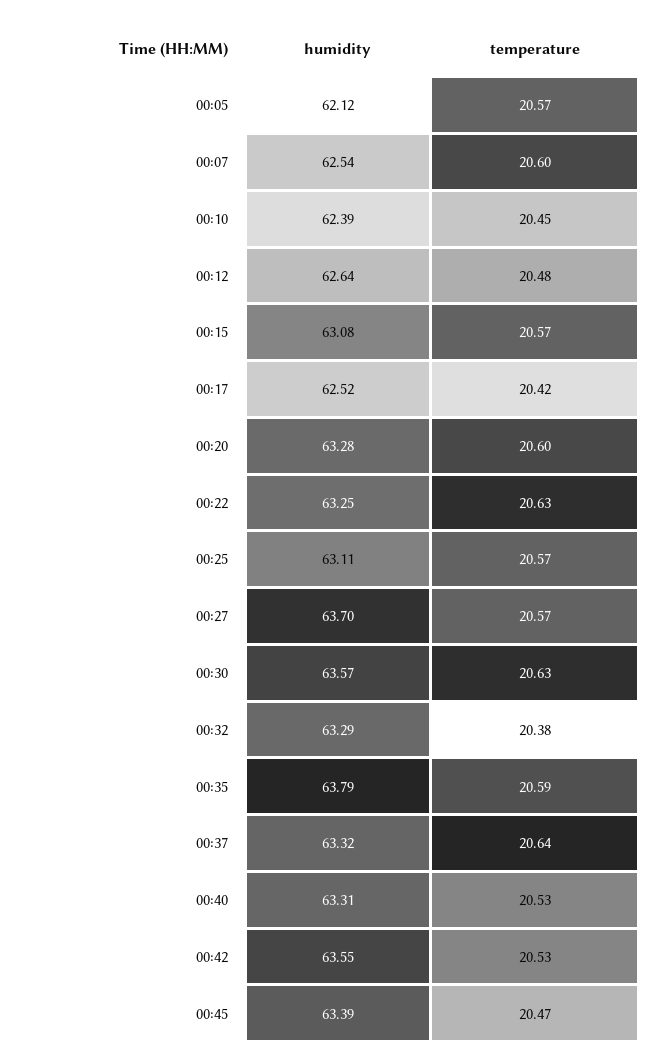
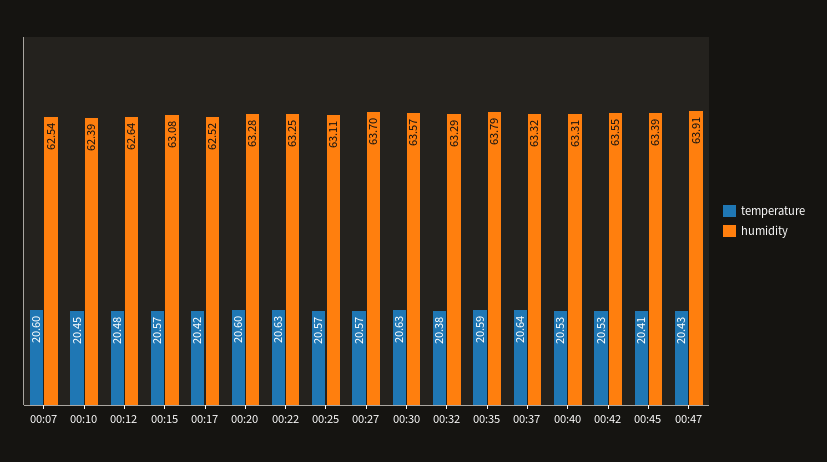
humidity, 00:05: 62.12 -> none
temperature, 00:05: 20.57 -> none
temperature, 00:45: 20.47 -> 20.41
temperature, 00:47: none -> 20.43
humidity, 00:47: none -> 63.91

